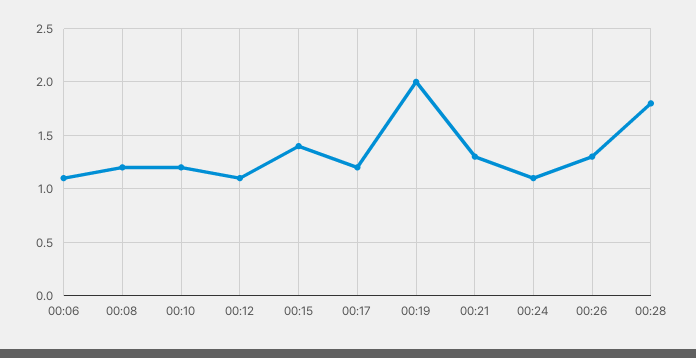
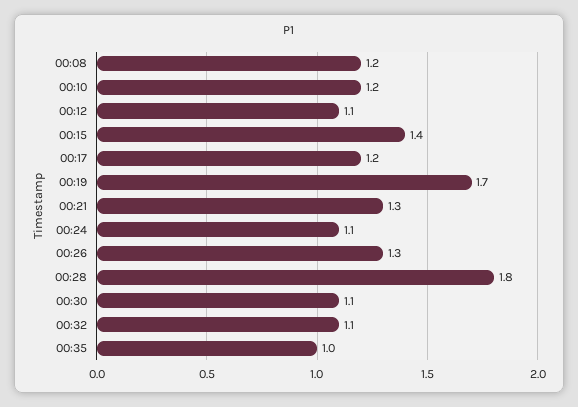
00:06: 1.1 -> none
00:19: 2 -> 1.7
00:30: none -> 1.1
00:32: none -> 1.1
00:35: none -> 1

